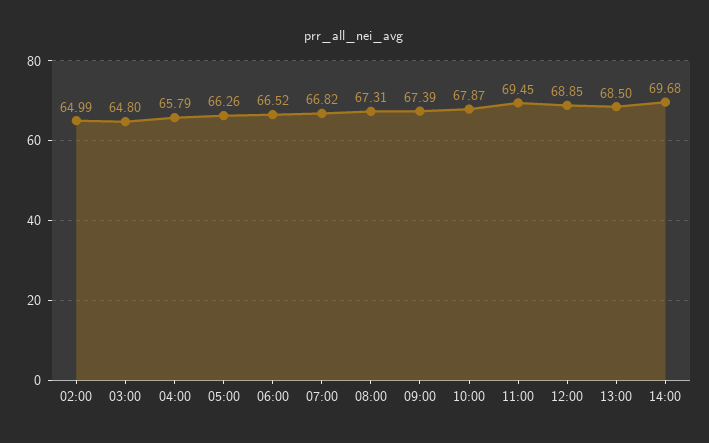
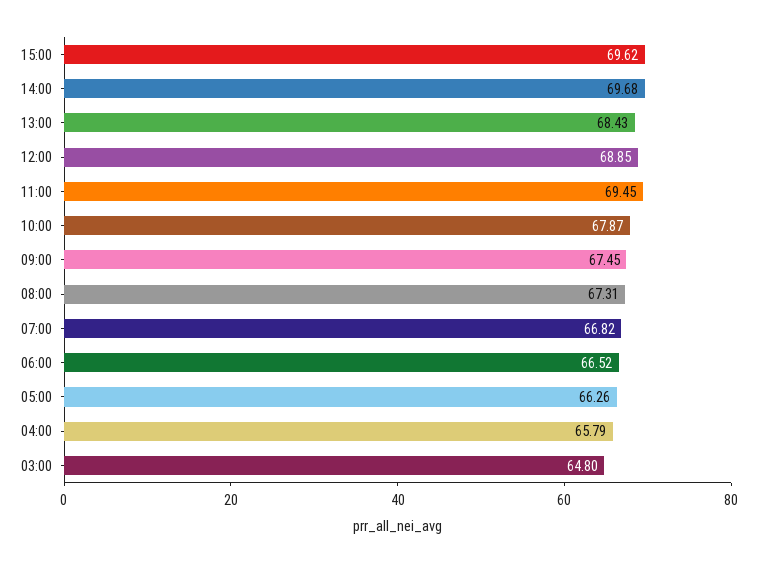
02:00: 64.99 -> none
09:00: 67.39 -> 67.45
13:00: 68.5 -> 68.43
15:00: none -> 69.62

